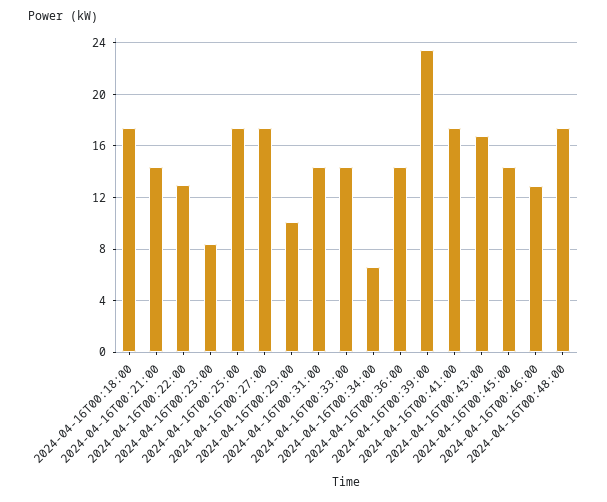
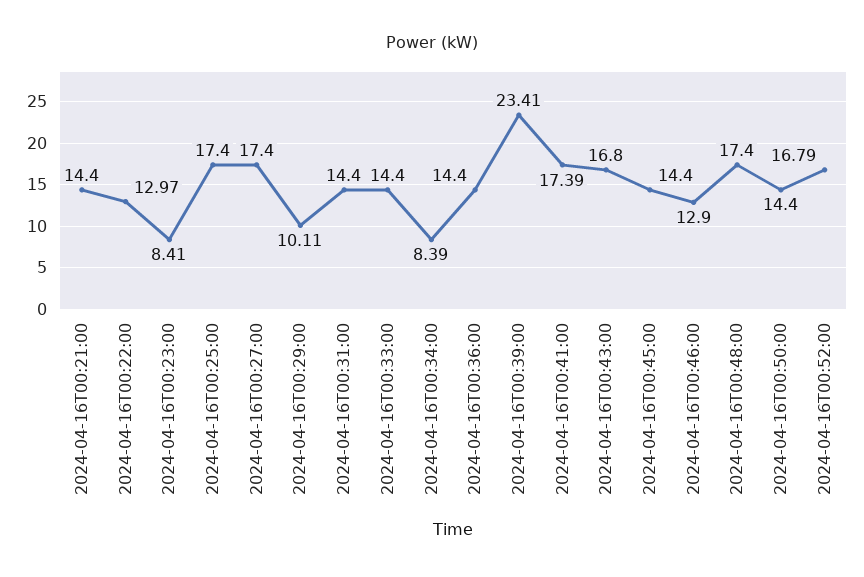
2024-04-16T00:18:00: 17.5 -> none
2024-04-16T00:34:00: 6.5 -> 8.39
2024-04-16T00:50:00: none -> 14.4
2024-04-16T00:52:00: none -> 16.79

